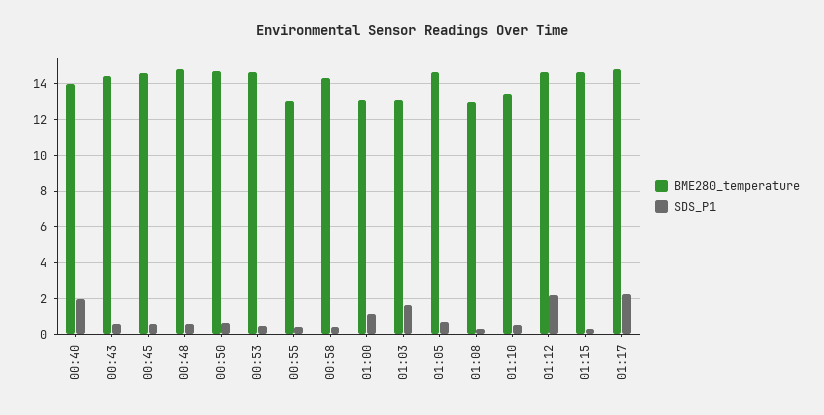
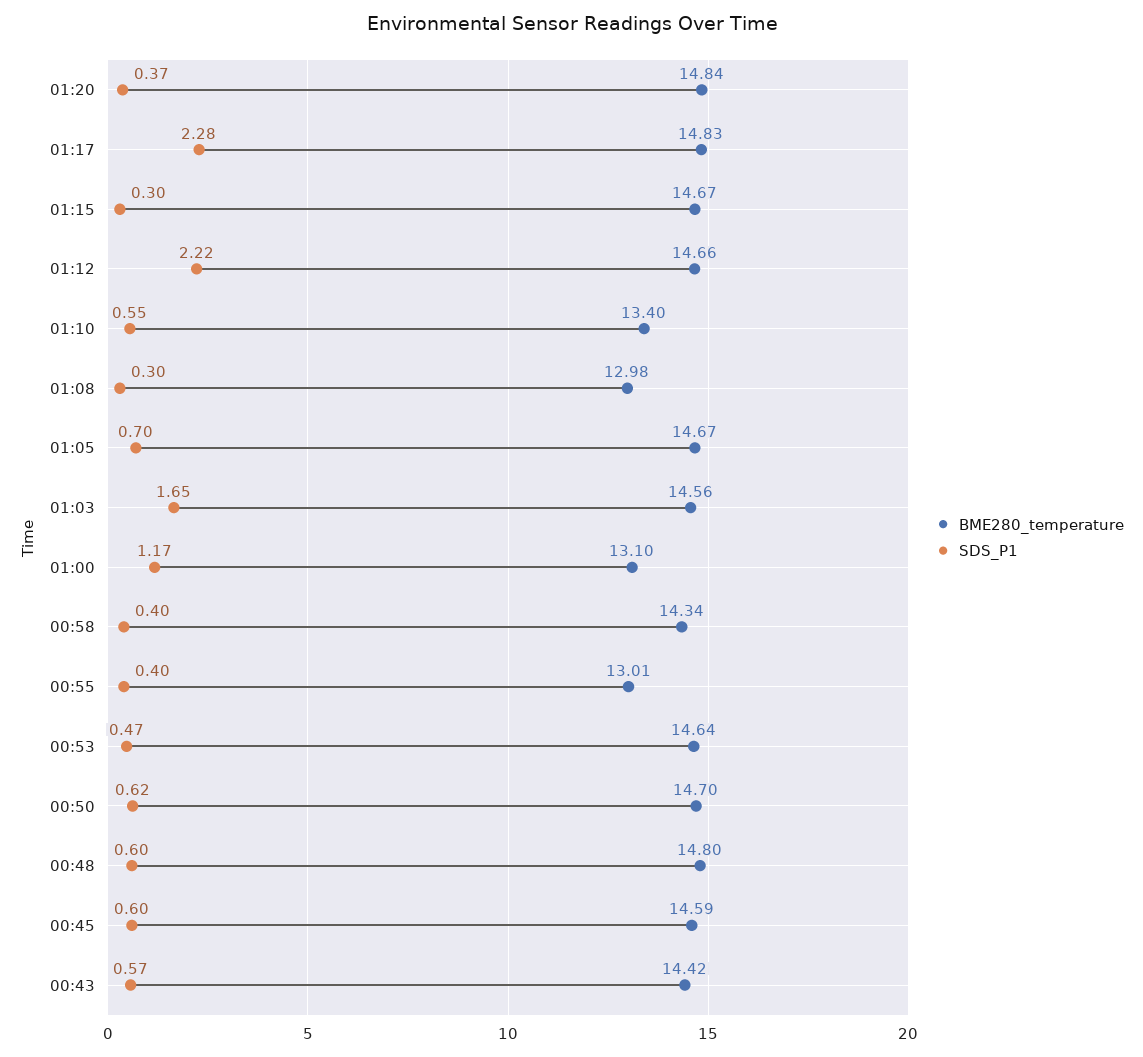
BME280_temperature, 00:40: 14 -> none
SDS_P1, 00:40: 2 -> none
BME280_temperature, 01:03: 13 -> 14.56
BME280_temperature, 01:20: none -> 14.84
SDS_P1, 01:20: none -> 0.37

